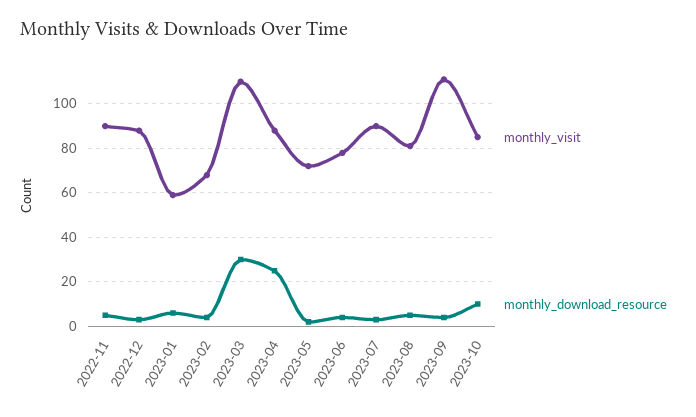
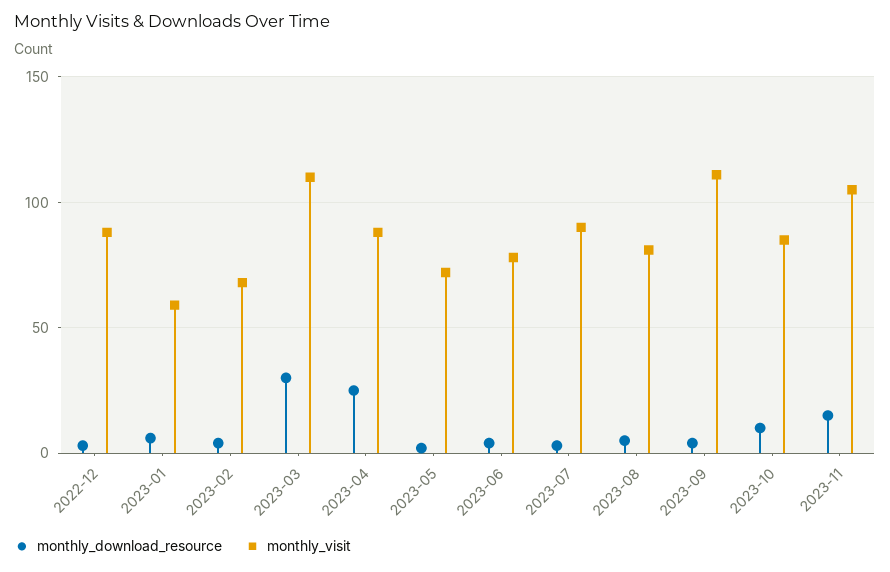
monthly_visit, 2022-11: 90 -> none
monthly_download_resource, 2022-11: 5 -> none
monthly_download_resource, 2023-11: none -> 15
monthly_visit, 2023-11: none -> 105

